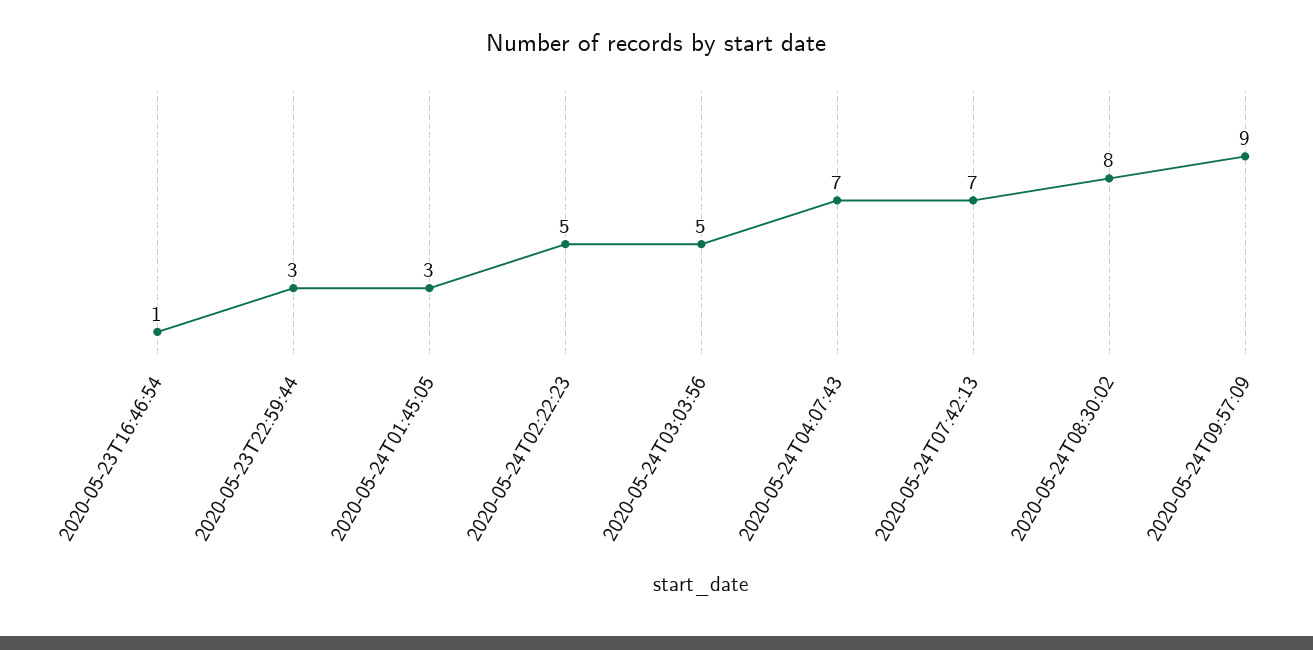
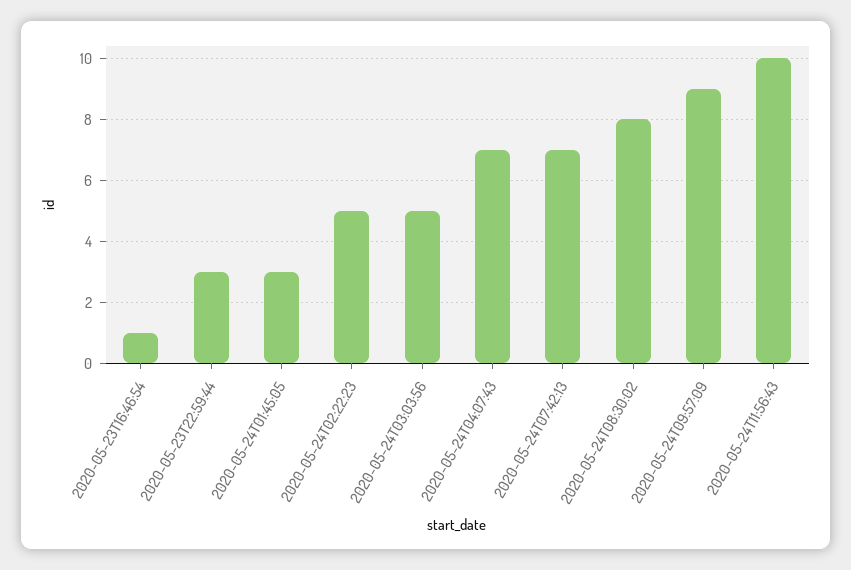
2020-05-24T11:56:43: none -> 10

